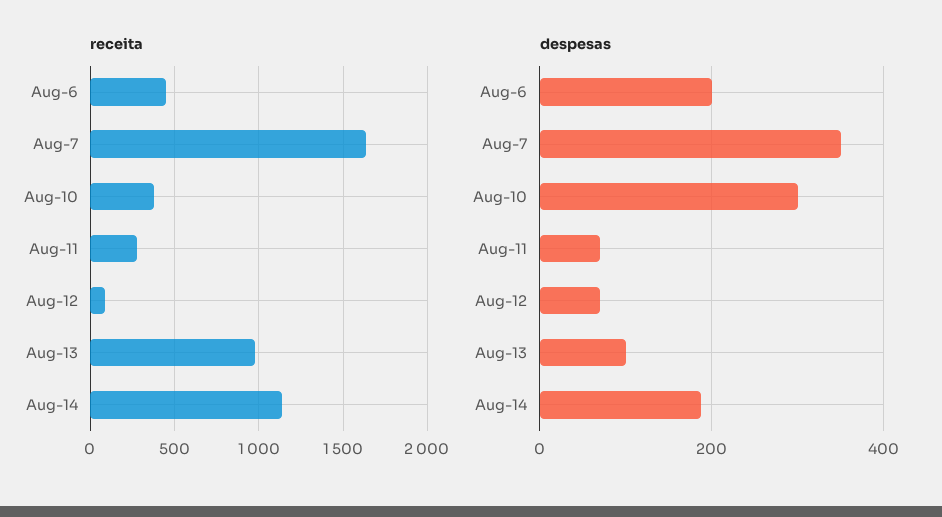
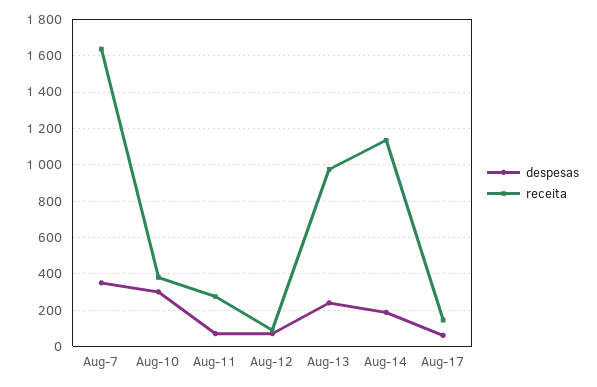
receita, Aug-6: 450 -> none
despesas, Aug-6: 200 -> none
despesas, Aug-13: 100 -> 250
despesas, Aug-17: none -> 50
receita, Aug-17: none -> 150

